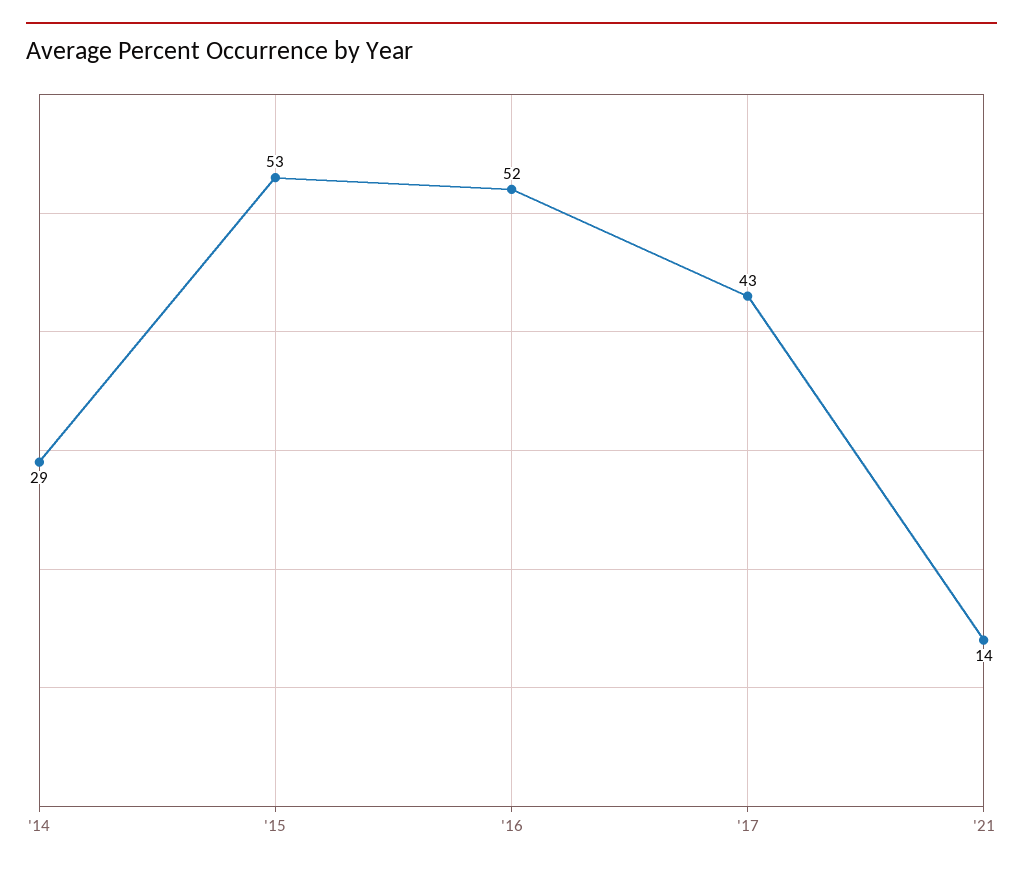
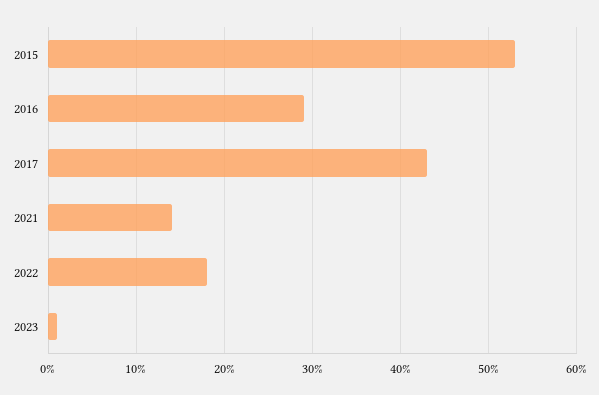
'14: 29 -> none
'16: 52 -> 29
2022: none -> 18
2023: none -> 1

